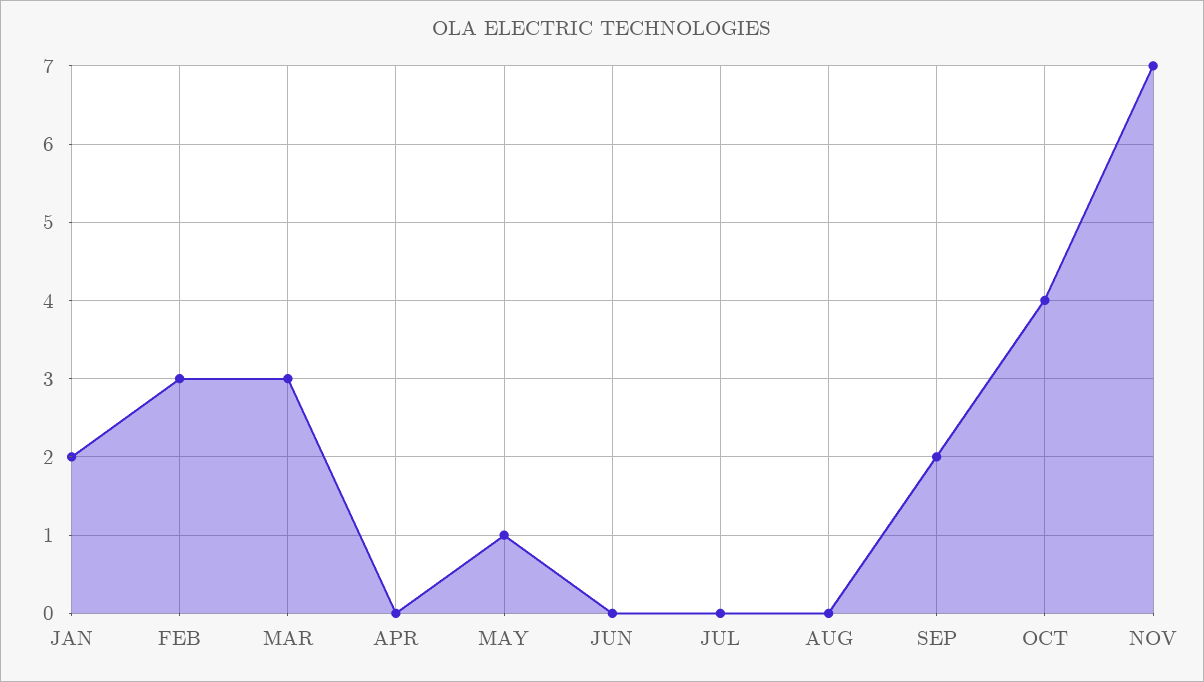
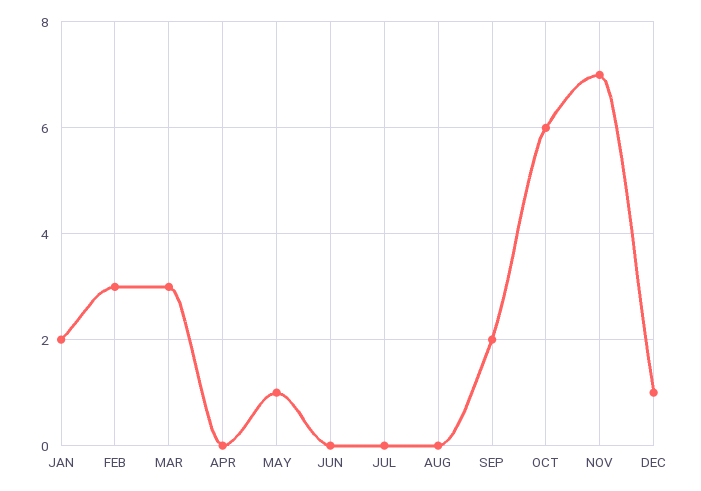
OCT: 4 -> 6
DEC: none -> 1

